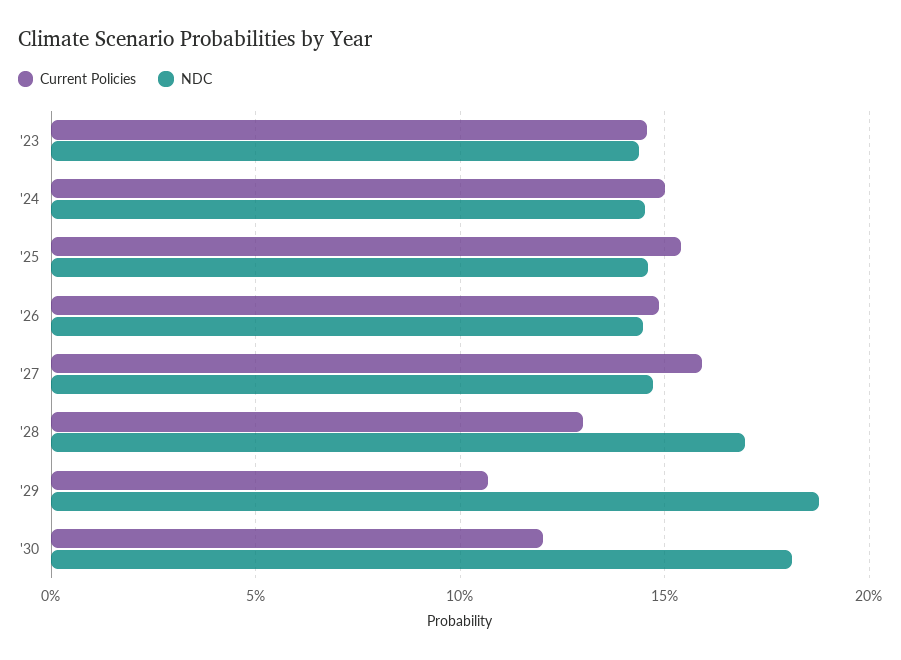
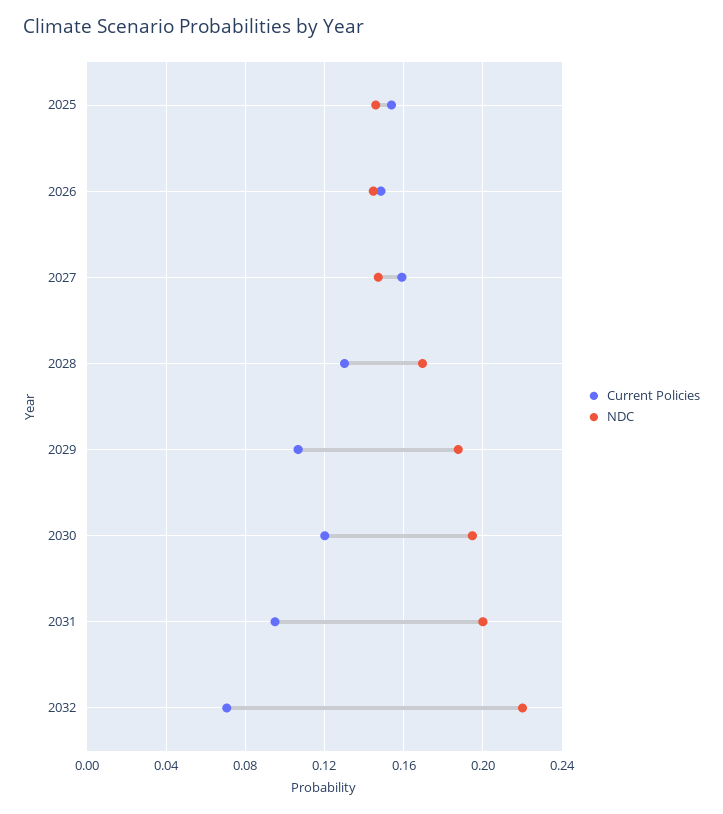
Current Policies, '23: 0.145 -> none
NDC, '23: 0.145 -> none
Current Policies, '24: 0.15 -> none
NDC, '24: 0.145 -> none
NDC, '30: 0.18 -> 0.195
Current Policies, 2031: none -> 0.095
NDC, 2031: none -> 0.2
Current Policies, 2032: none -> 0.07
NDC, 2032: none -> 0.22

